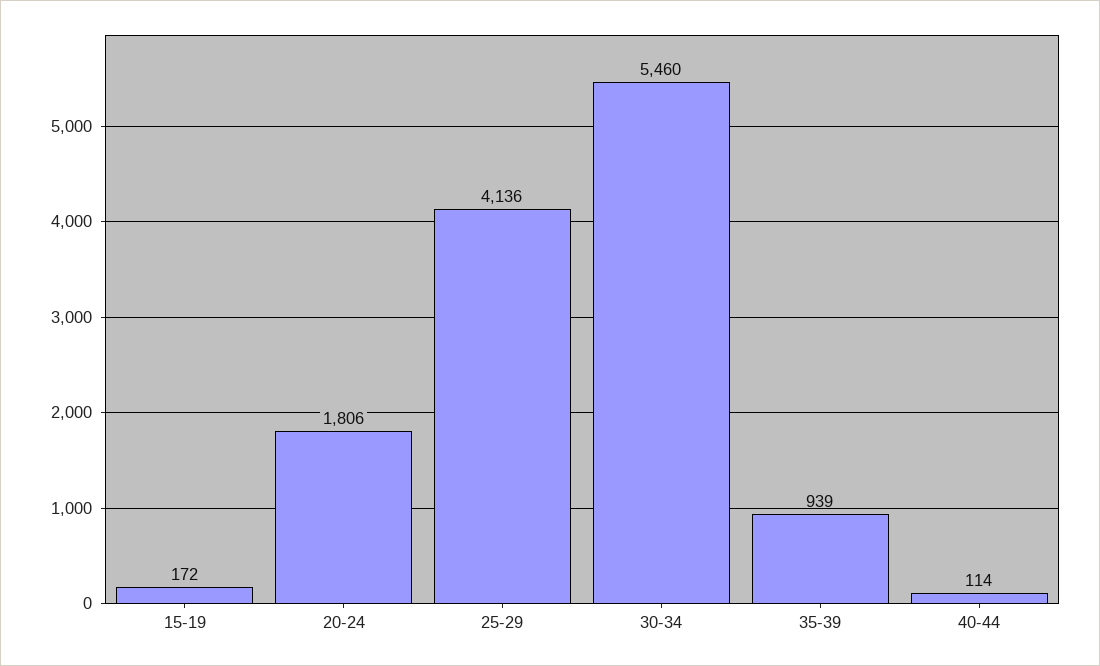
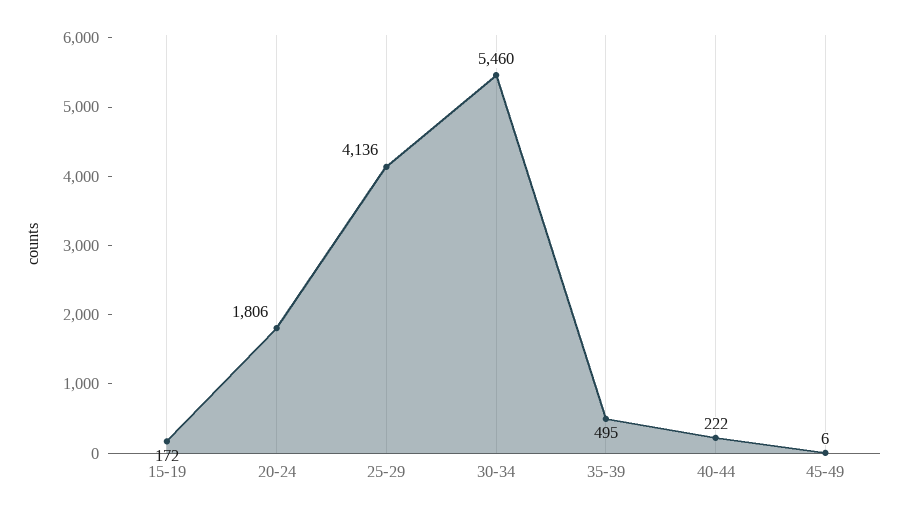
35-39: 939 -> 495
40-44: 114 -> 222
45-49: none -> 6

